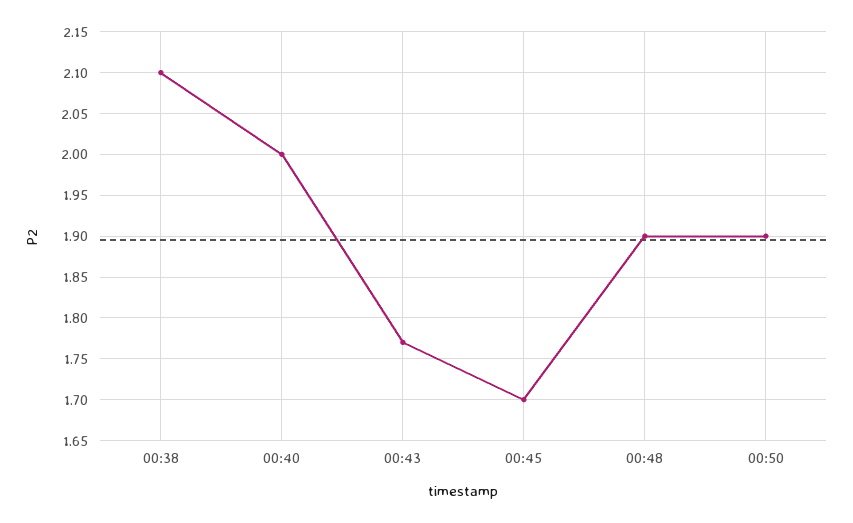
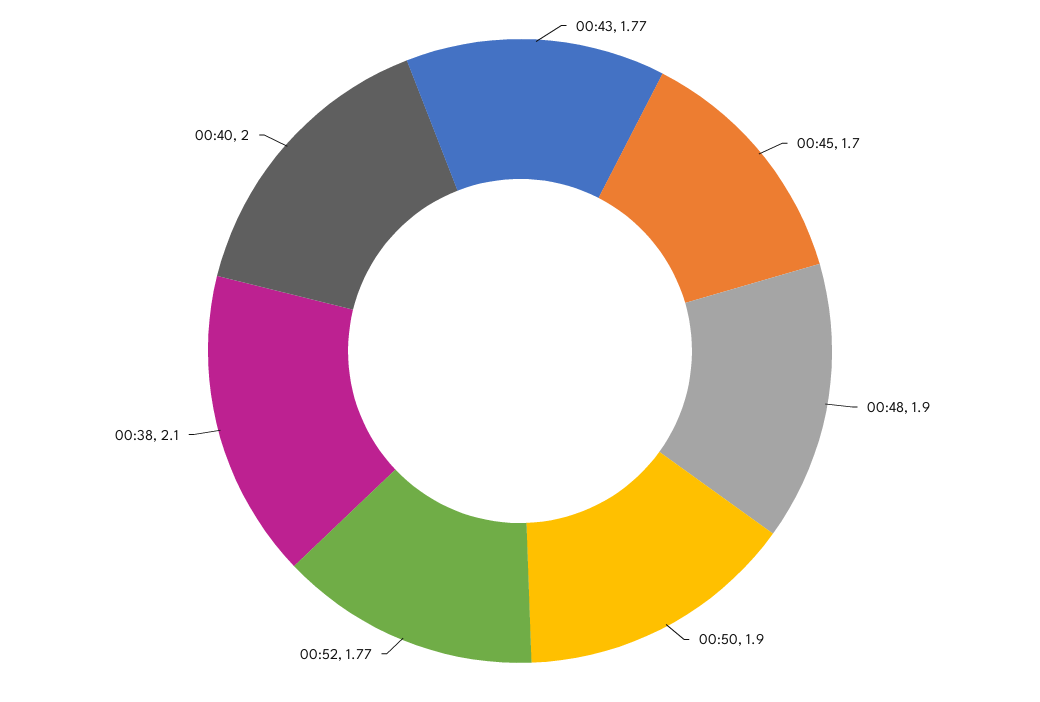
00:52: none -> 1.77

